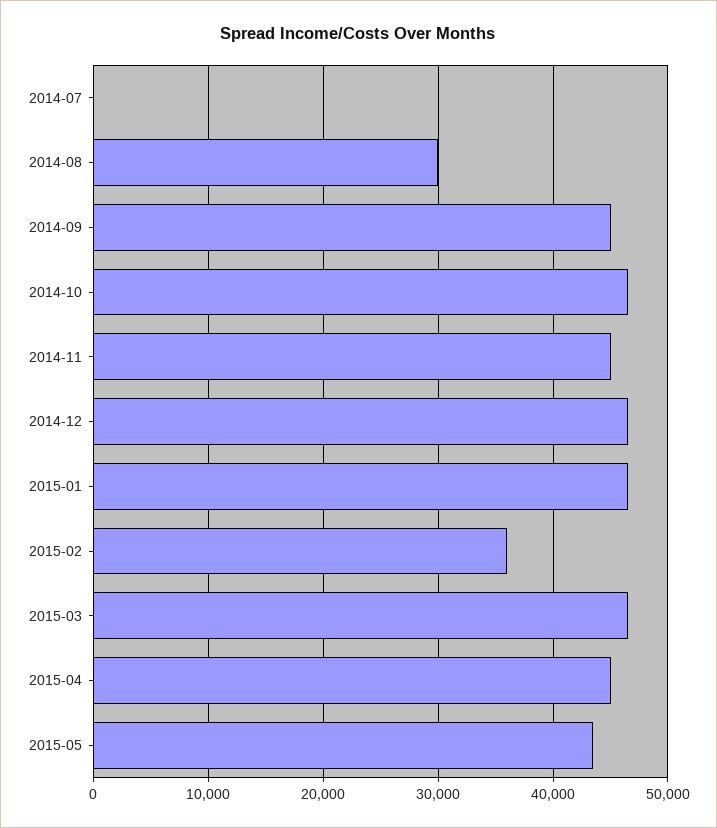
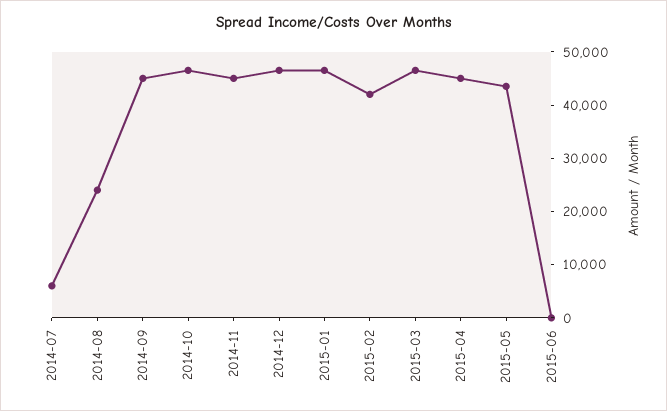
2014-07: 0 -> 6000
2014-08: 30000 -> 24000
2015-02: 36000 -> 42000
2015-06: none -> 0

